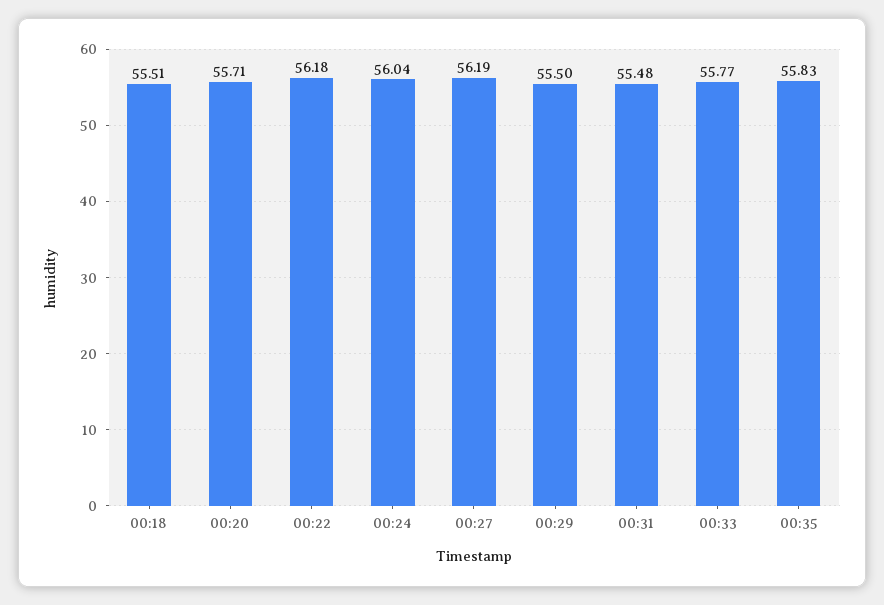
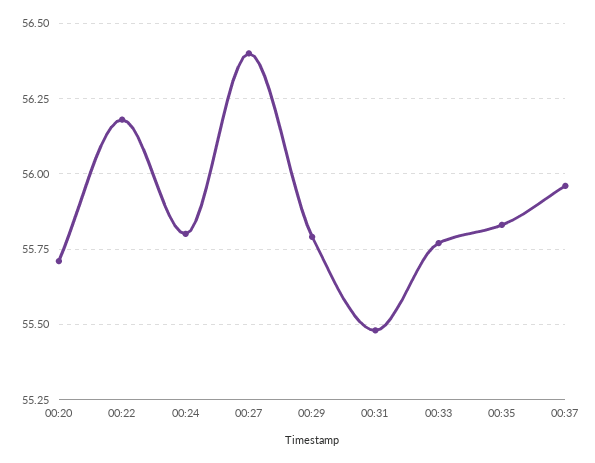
00:18: 55.51 -> none
00:24: 56.04 -> 55.8
00:27: 56.19 -> 56.4
00:29: 55.5 -> 55.8
00:37: none -> 55.95

